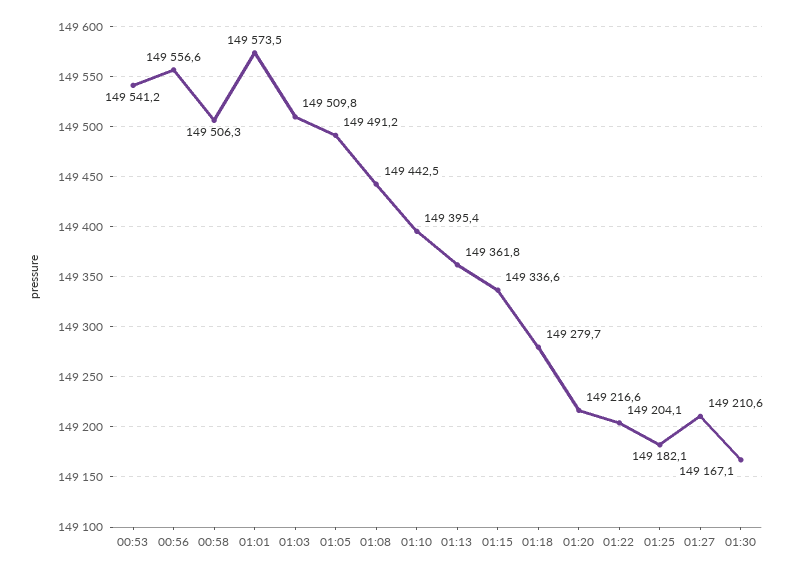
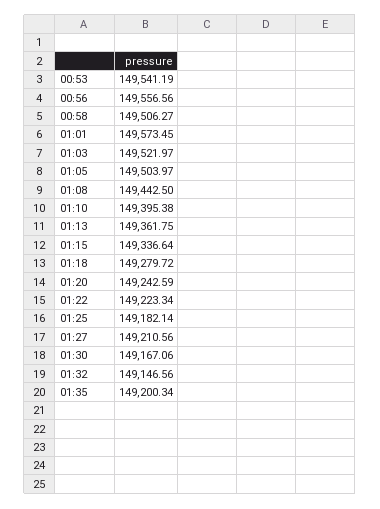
01:03: 149509.8 -> 149521.97
01:05: 149491.2 -> 149503.97
01:20: 149216.6 -> 149242.59
01:22: 149204.1 -> 149223.34
01:32: none -> 149146.56
01:35: none -> 149200.34

